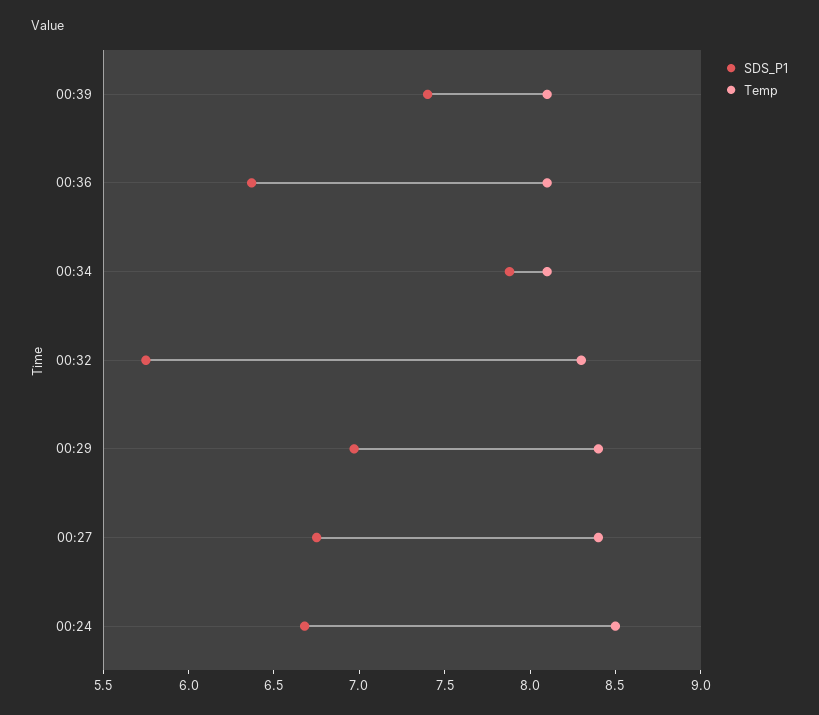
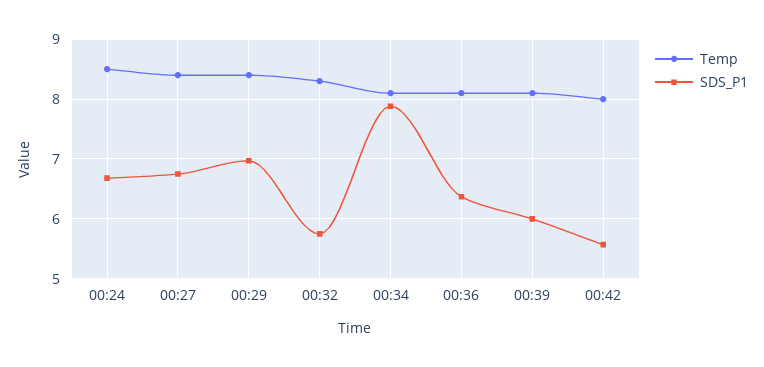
SDS_P1, 00:39: 7.4 -> 6
Temp, 00:42: none -> 8
SDS_P1, 00:42: none -> 5.6

